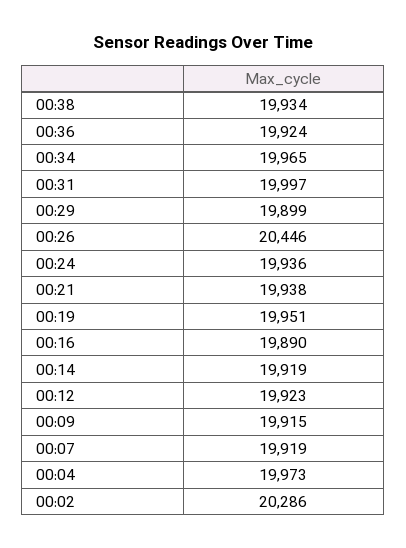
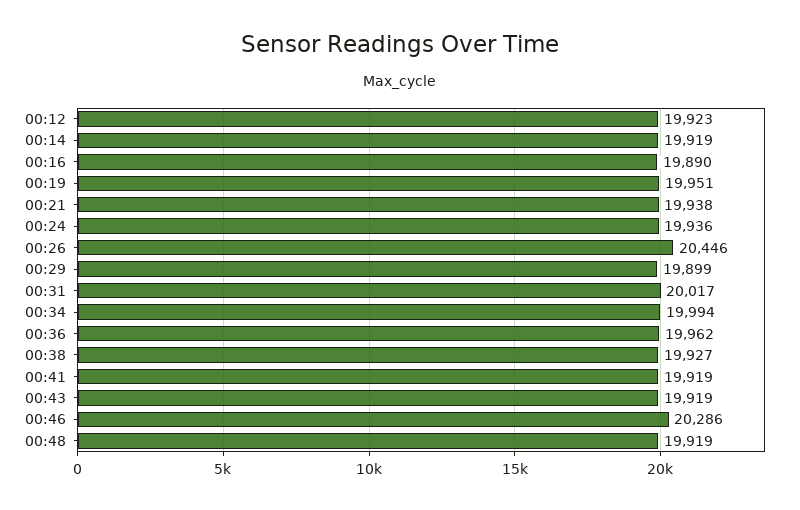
00:38: 19934 -> 19927
00:36: 19924 -> 19962
00:34: 19965 -> 19994
00:31: 19997 -> 20017
00:09: 19915 -> none
00:07: 19919 -> none
00:04: 19973 -> none
00:02: 20286 -> none
00:41: none -> 19919
00:43: none -> 19919
00:46: none -> 20286
00:48: none -> 19919

